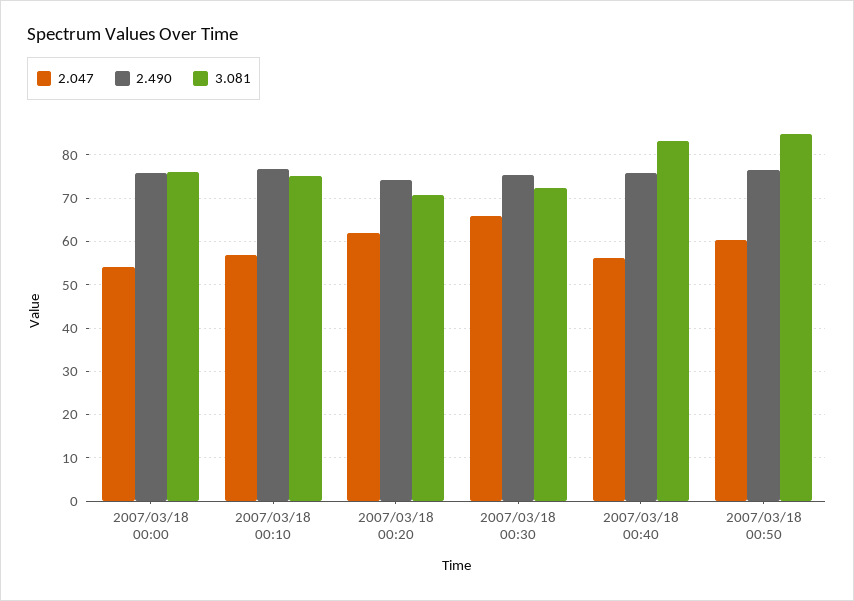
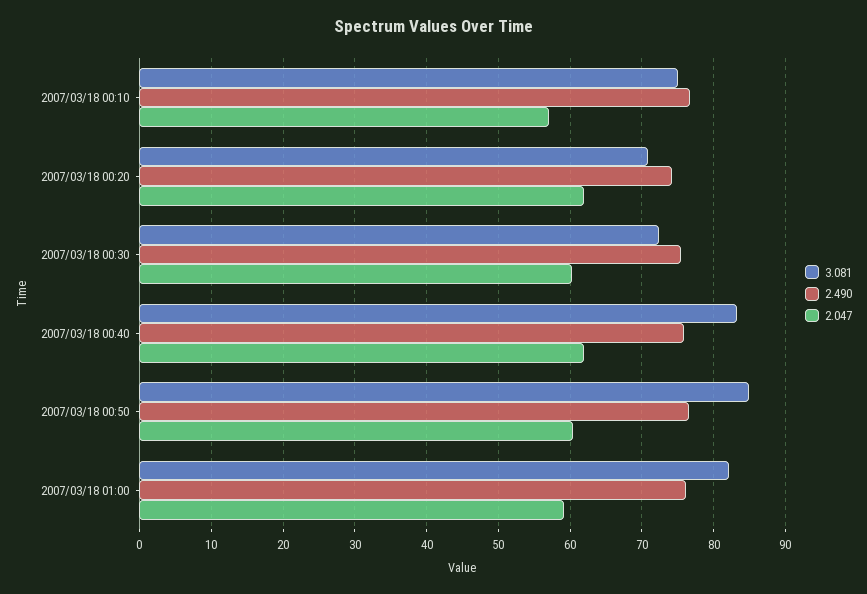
2.047, 2007/03/18 00:00: 54 -> none
2.490, 2007/03/18 00:00: 76 -> none
3.081, 2007/03/18 00:00: 76 -> none
2.047, 2007/03/18 00:30: 66 -> 60
2.047, 2007/03/18 00:40: 56 -> 62
3.081, 2007/03/18 01:00: none -> 82
2.490, 2007/03/18 01:00: none -> 76
2.047, 2007/03/18 01:00: none -> 59

